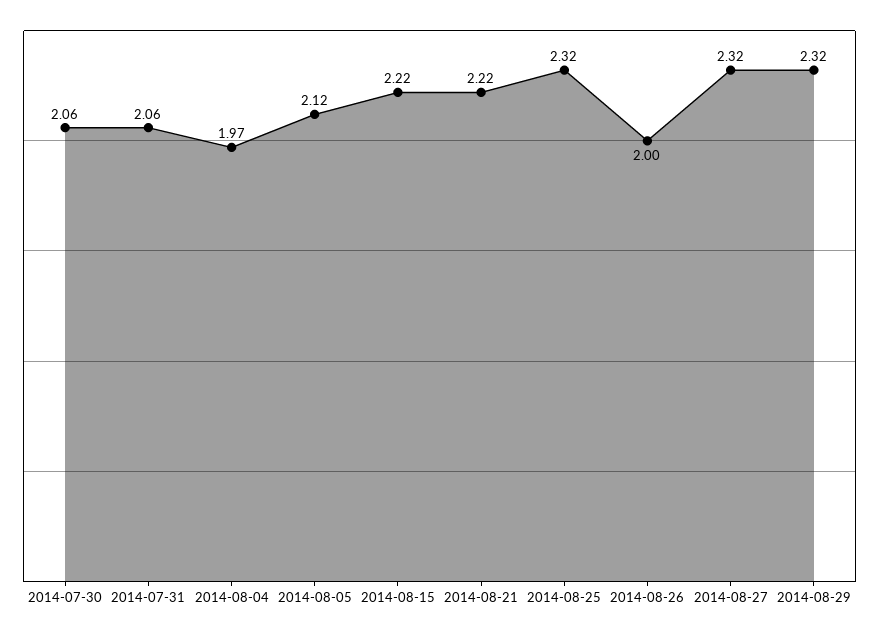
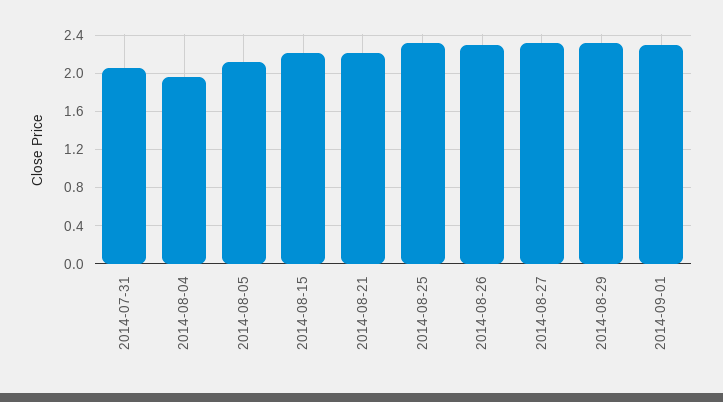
2014-07-30: 2.06 -> none
2014-08-26: 2 -> 2.3
2014-09-01: none -> 2.3

